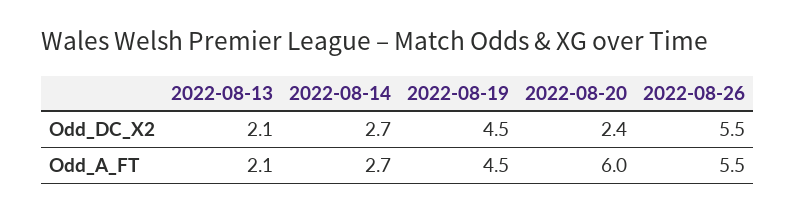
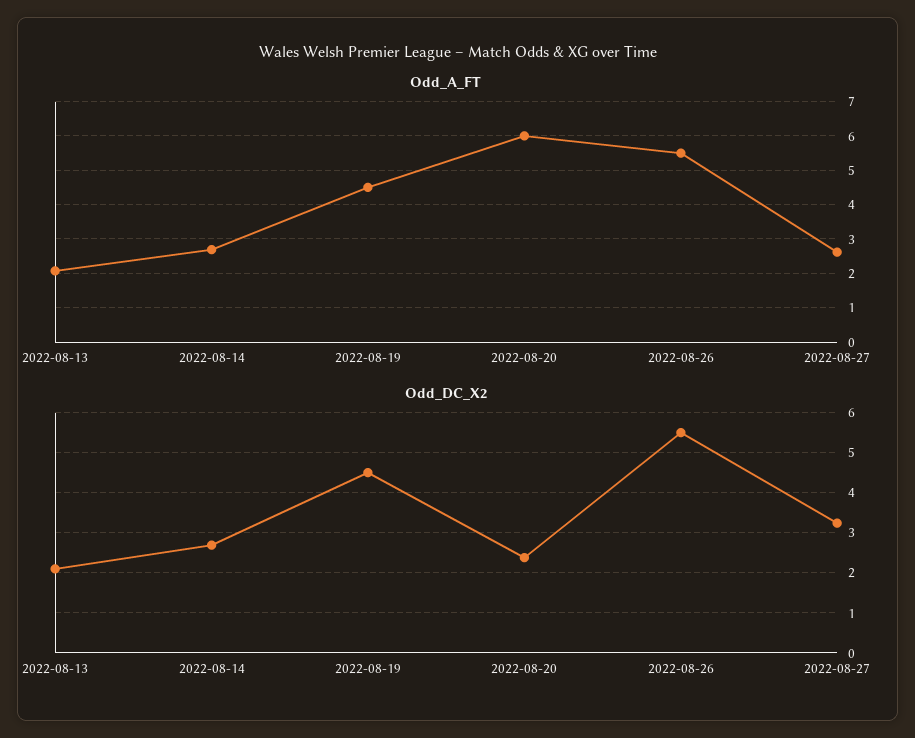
Odd_A_FT, 2022-08-27: none -> 2.6
Odd_DC_X2, 2022-08-27: none -> 3.2

